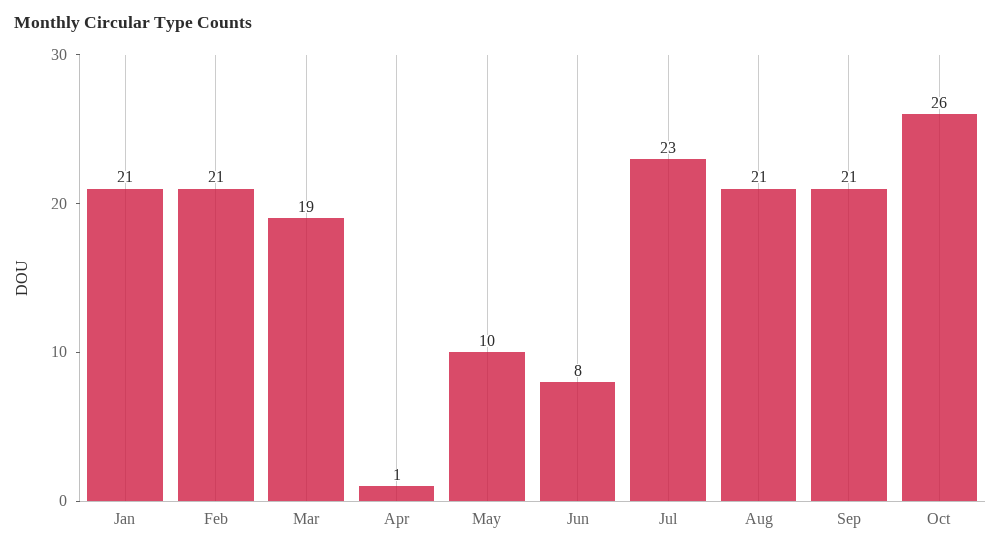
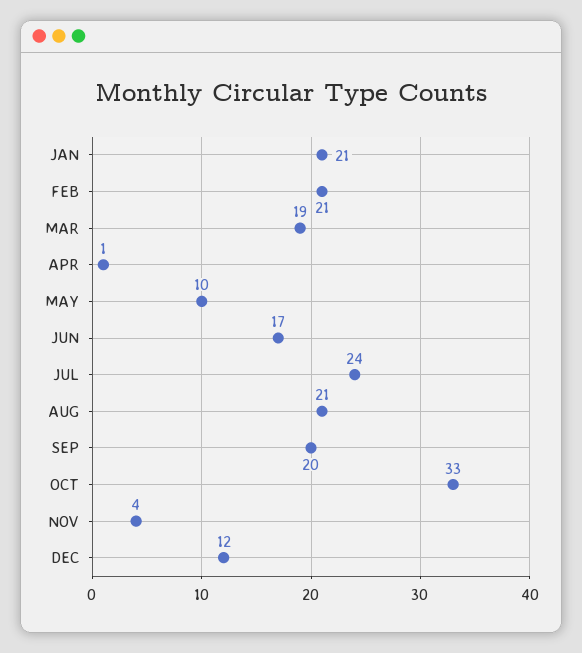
Jun: 8 -> 17
Jul: 23 -> 24
Sep: 21 -> 20
Oct: 26 -> 33
NOV: none -> 4
DEC: none -> 12

